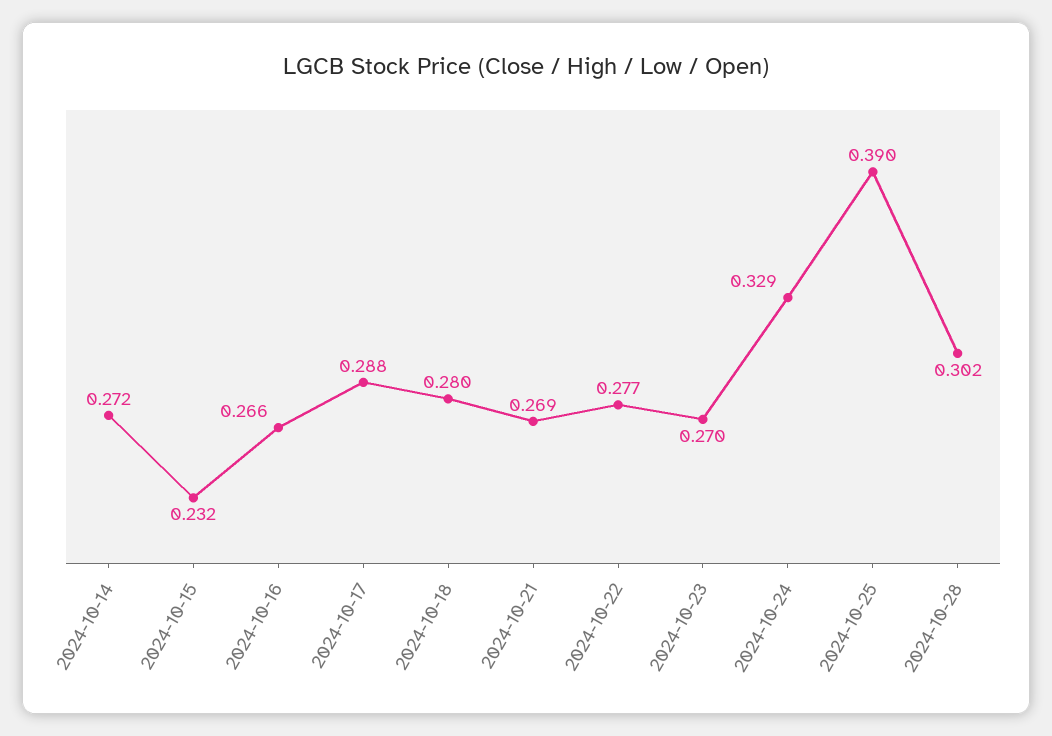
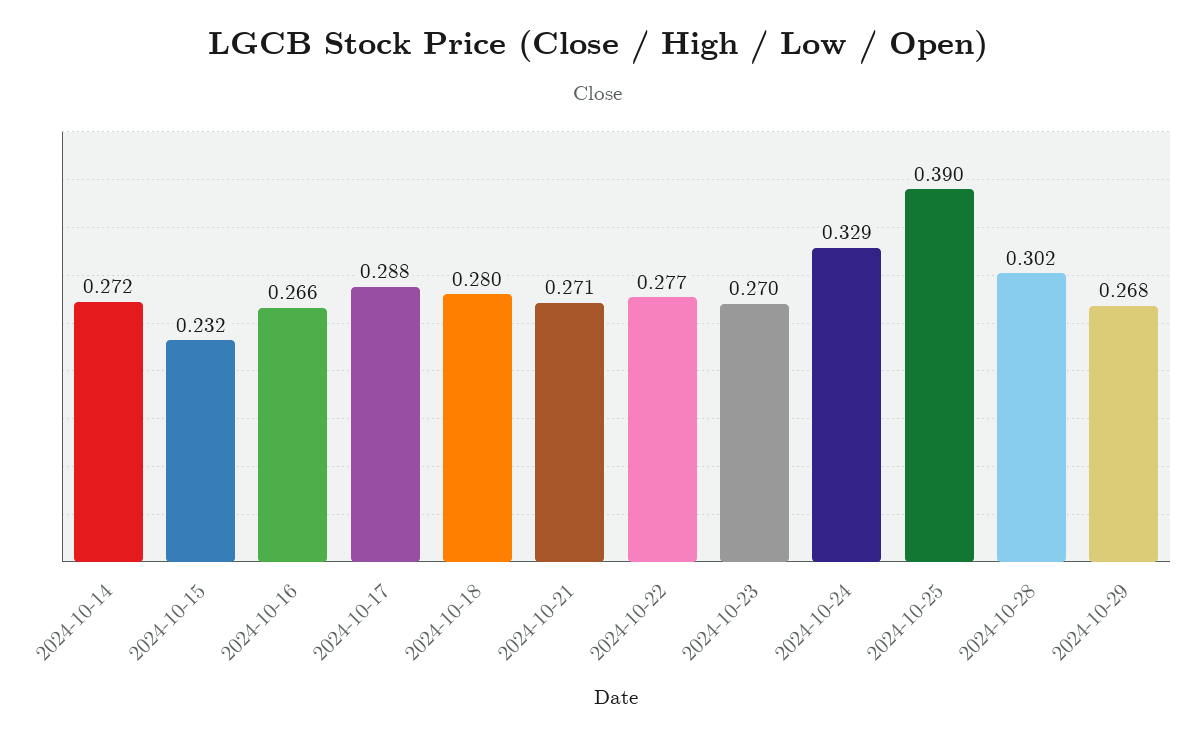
2024-10-21: 0.269 -> 0.271
2024-10-29: none -> 0.268

